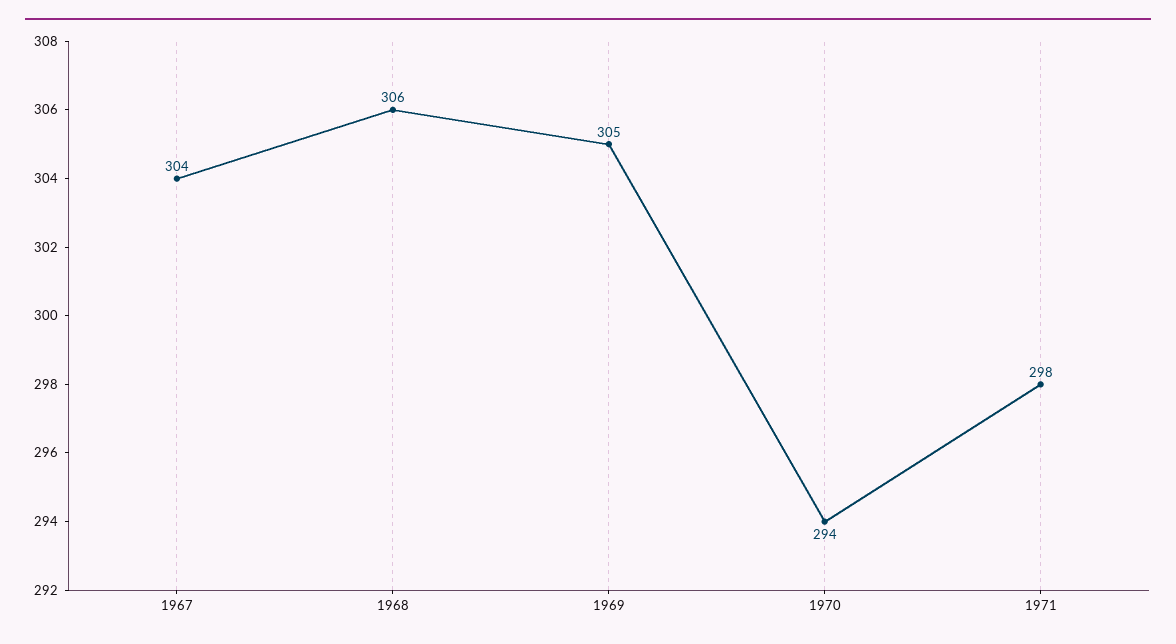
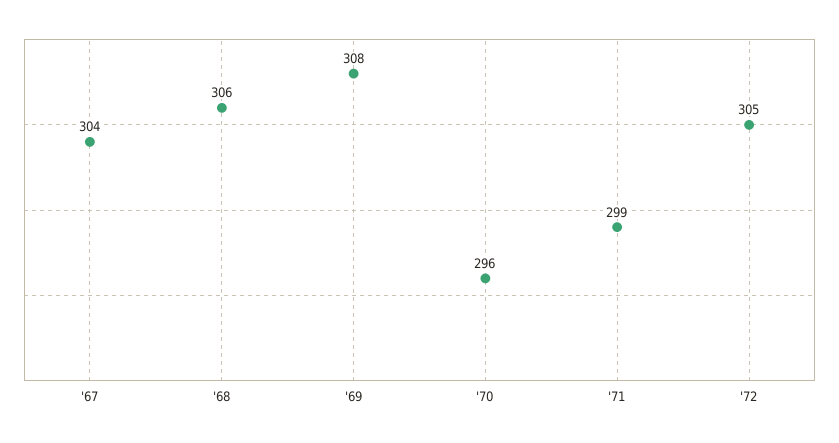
1969: 305 -> 308
1970: 294 -> 296
1971: 298 -> 299
'72: none -> 305

